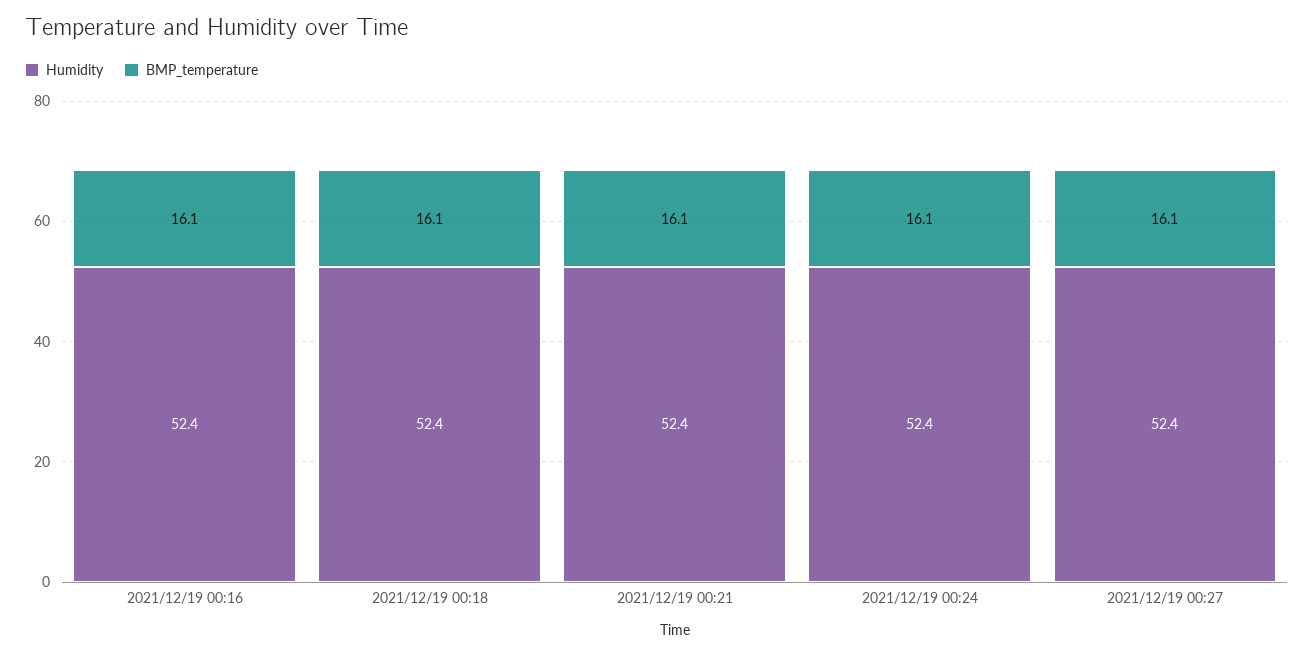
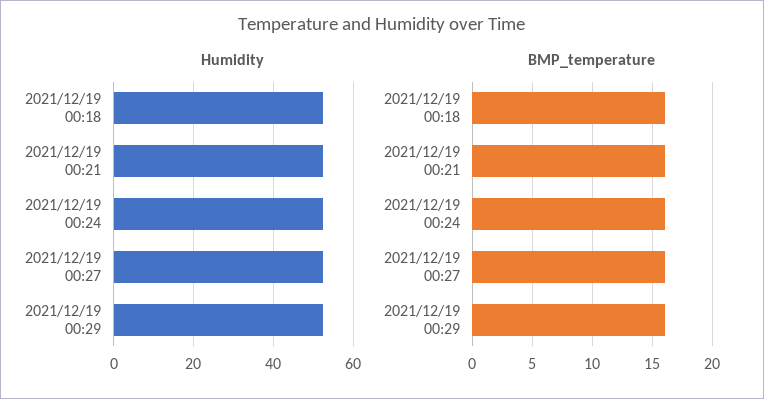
Humidity, 2021/12/19 00:16: 52.4 -> none
BMP_temperature, 2021/12/19 00:16: 16.1 -> none
Humidity, 2021/12/19 00:29: none -> 52
BMP_temperature, 2021/12/19 00:29: none -> 16

